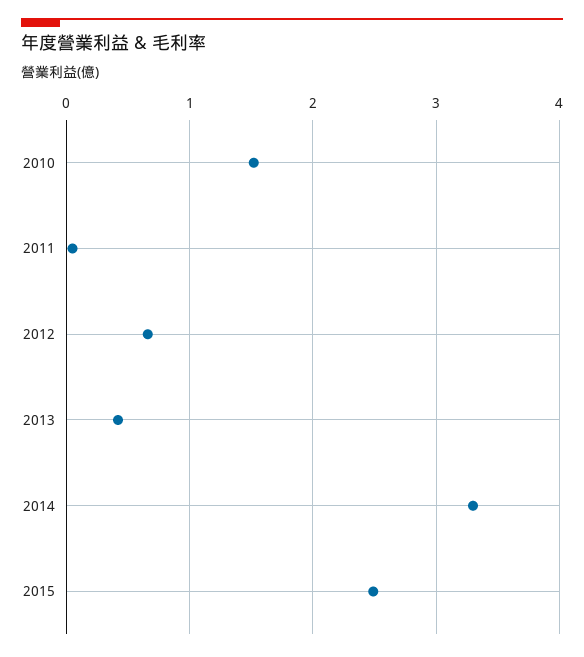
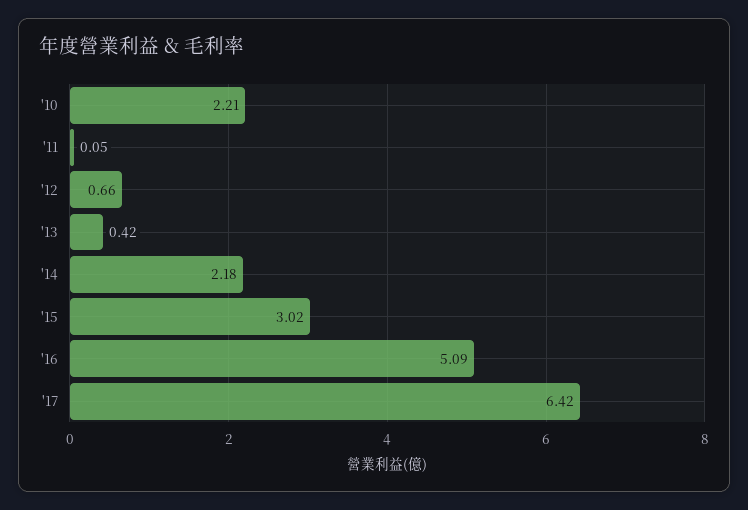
2010: 1.5 -> 2.21
2014: 3.3 -> 2.18
2015: 2.5 -> 3.02
'16: none -> 5.09
'17: none -> 6.42

